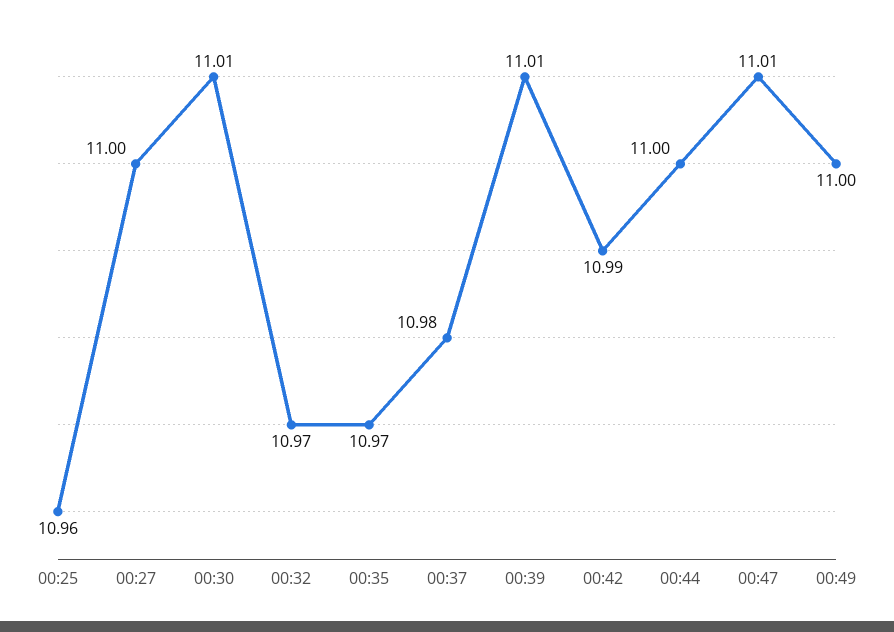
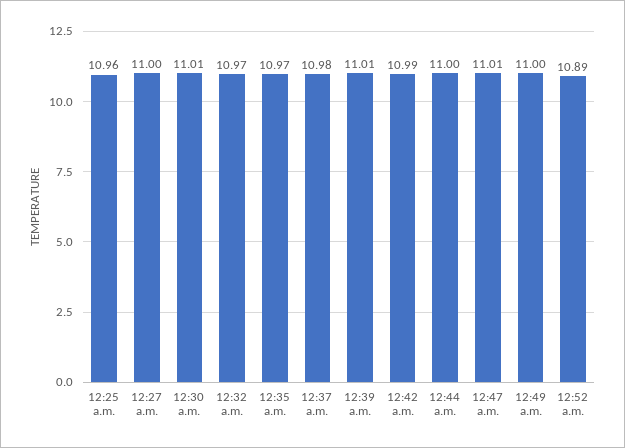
12:52 a.m.: none -> 10.89

